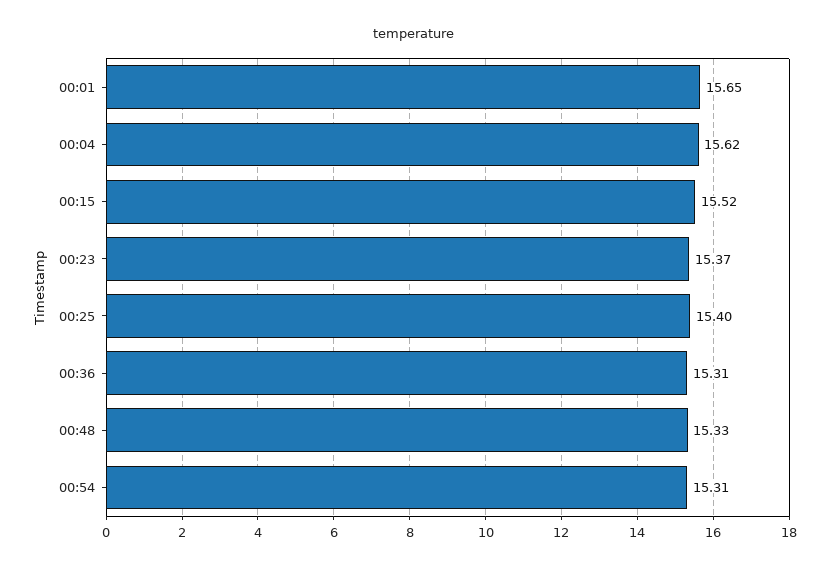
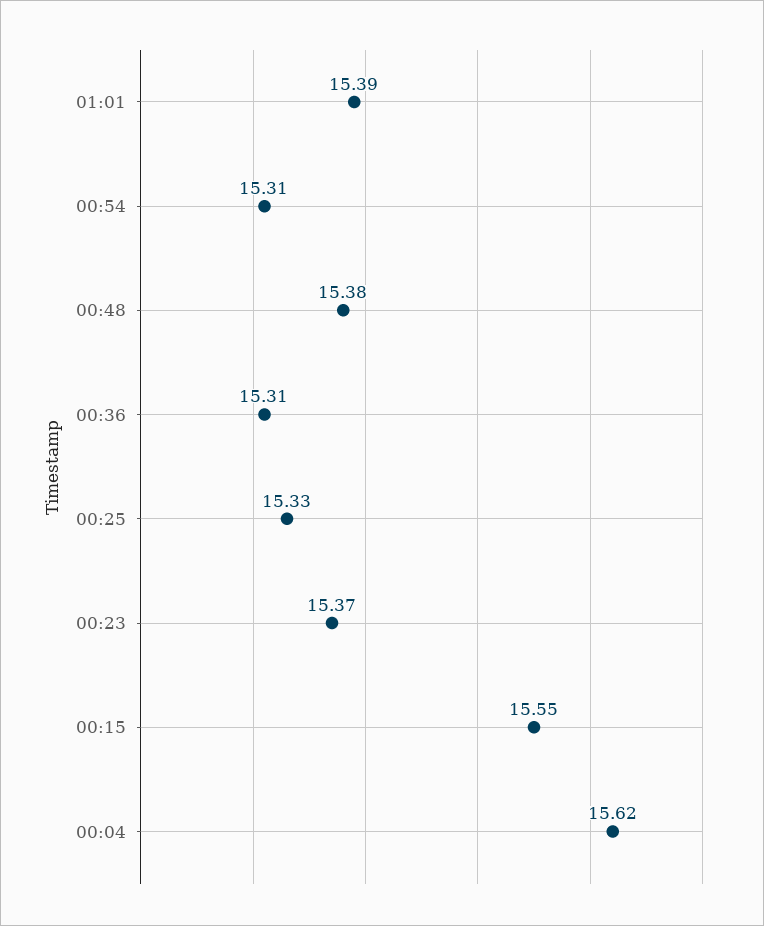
00:01: 15.65 -> none
00:15: 15.52 -> 15.55
00:25: 15.4 -> 15.33
00:48: 15.33 -> 15.38
01:01: none -> 15.39

